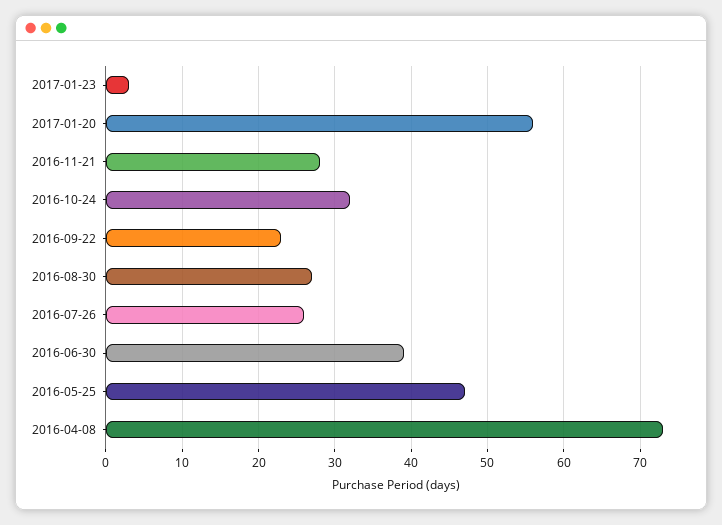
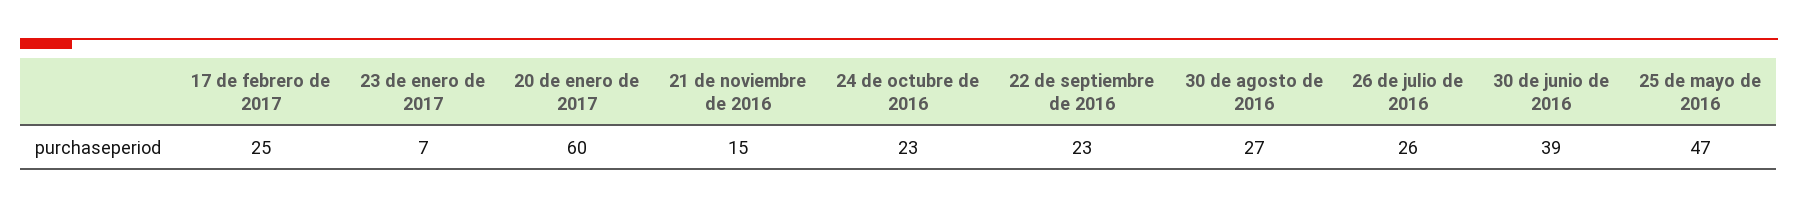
2017-01-23: 3 -> 7
2017-01-20: 56 -> 60
2016-11-21: 28 -> 15
2016-10-24: 32 -> 23
2016-04-08: 73 -> none
17 de febrero de 2017: none -> 25

